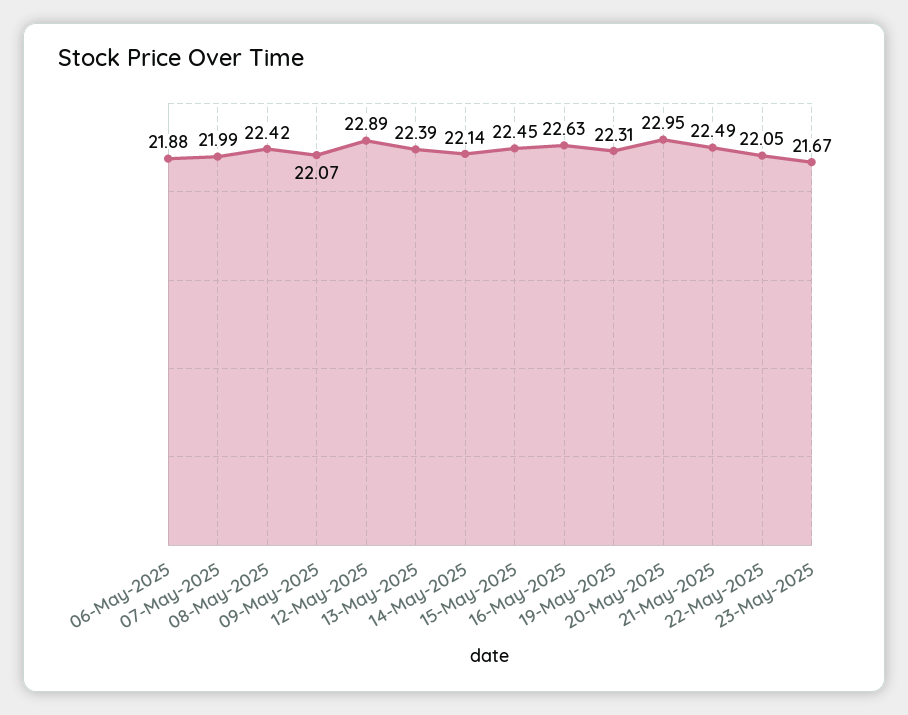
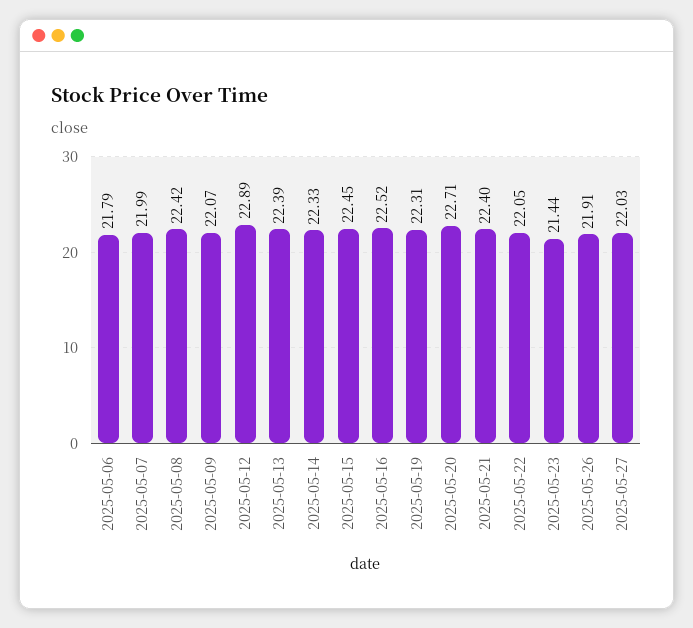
06-May-2025: 21.88 -> 21.79
14-May-2025: 22.14 -> 22.33
16-May-2025: 22.63 -> 22.52
20-May-2025: 22.95 -> 22.71
21-May-2025: 22.49 -> 22.4
23-May-2025: 21.67 -> 21.44
2025-05-26: none -> 21.91
2025-05-27: none -> 22.03

